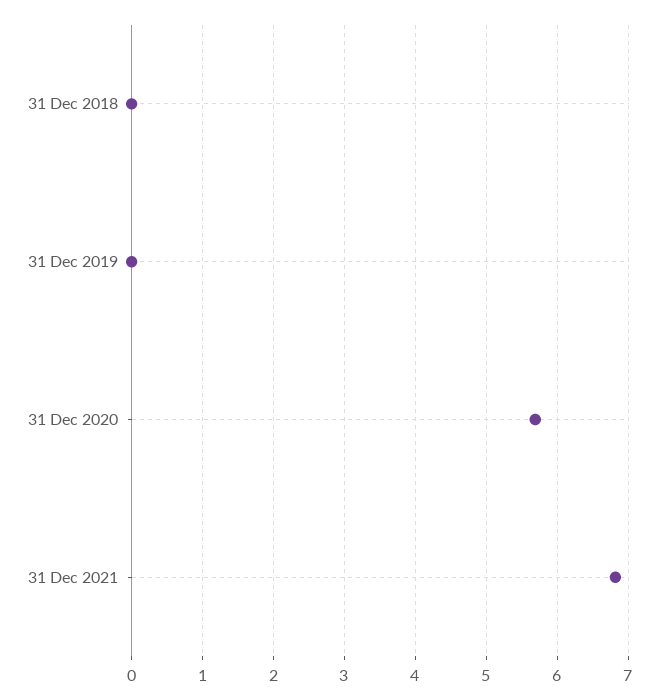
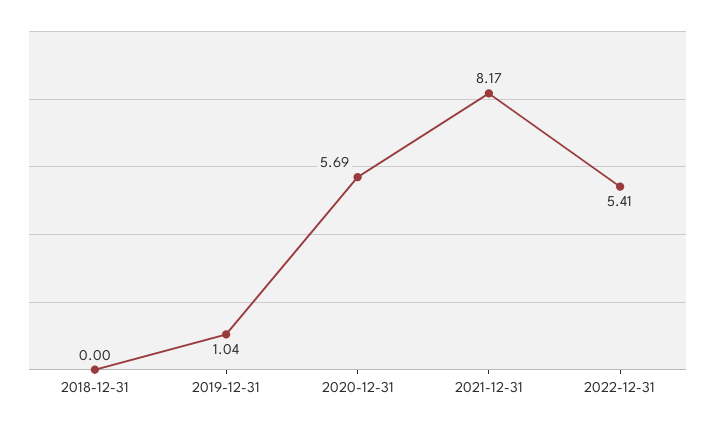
31 Dec 2019: 0 -> 1.04
31 Dec 2021: 6.8 -> 8.17
2022-12-31: none -> 5.41

